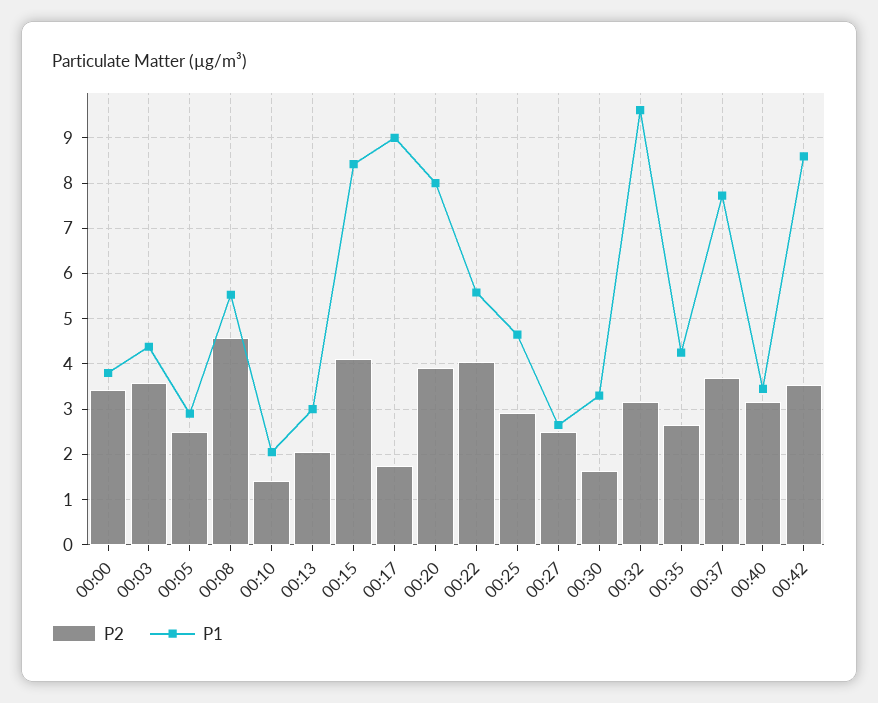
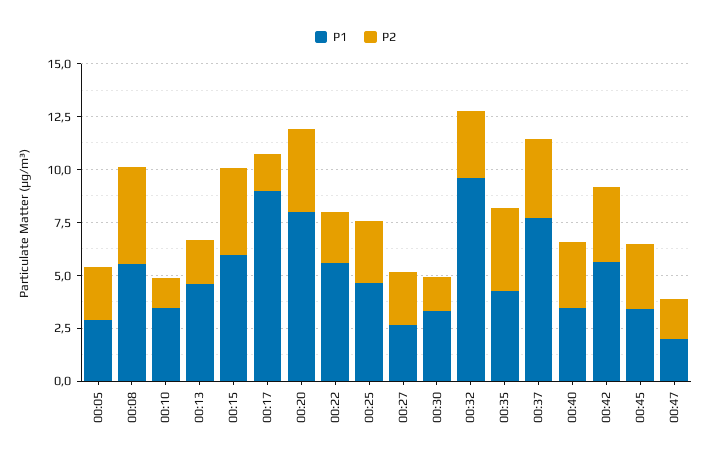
P2, 00:00: 3.4 -> none
P1, 00:00: 3.8 -> none
P2, 00:03: 3.6 -> none
P1, 00:03: 4.4 -> none
P1, 00:10: 2 -> 3.5
P1, 00:13: 3 -> 4.5
P1, 00:15: 8.4 -> 6
P2, 00:22: 4 -> 2.5
P2, 00:35: 2.6 -> 4
P1, 00:42: 8.6 -> 5.5
P1, 00:45: none -> 3.5
P2, 00:45: none -> 3
P1, 00:47: none -> 2
P2, 00:47: none -> 2

